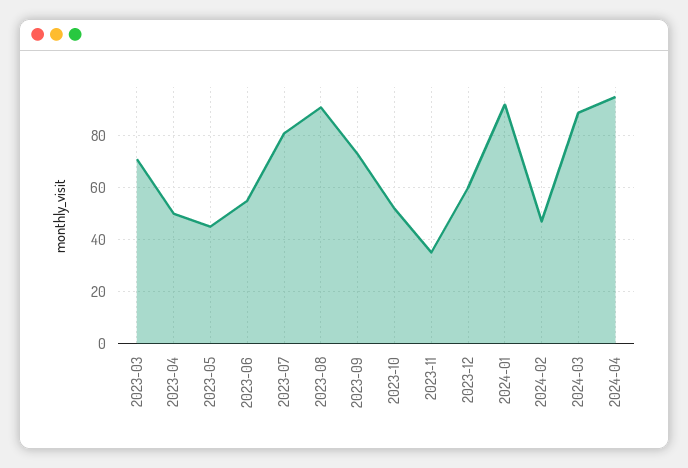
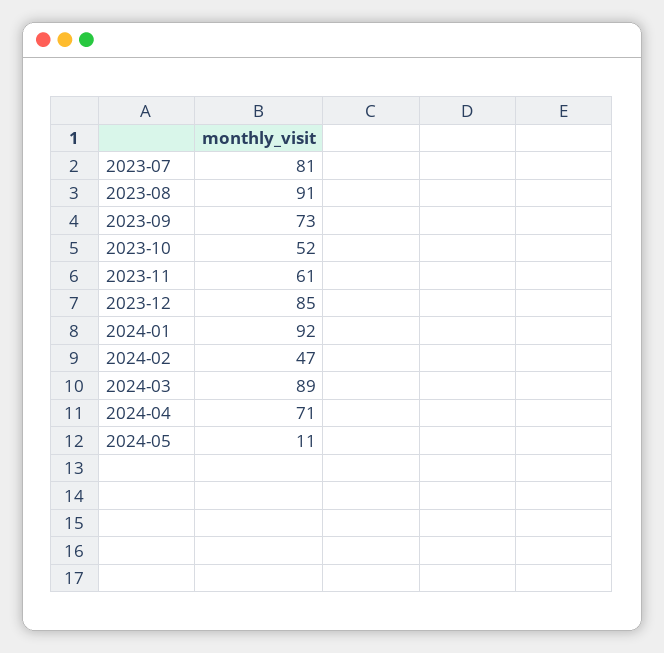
2023-03: 70 -> none
2023-04: 50 -> none
2023-05: 45 -> none
2023-06: 55 -> none
2023-11: 35 -> 61
2023-12: 60 -> 85
2024-04: 95 -> 71
2024-05: none -> 11

